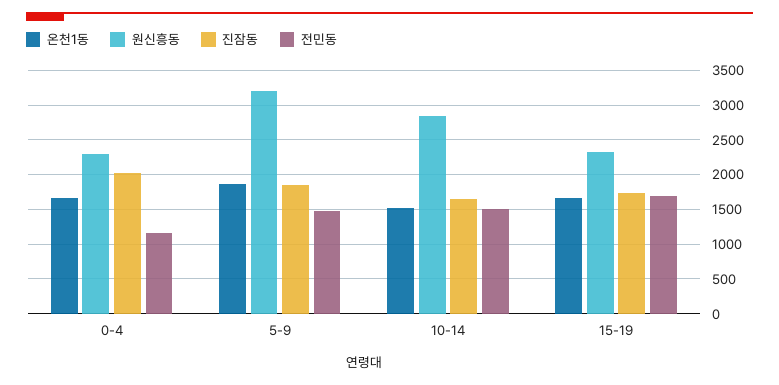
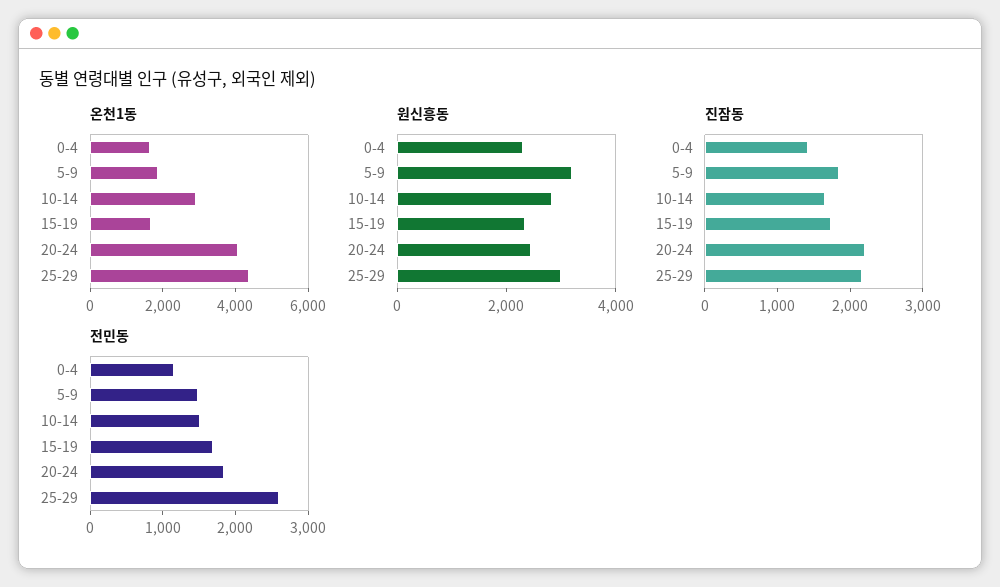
진잠동, 0-4: 2000 -> 1400
온천1동, 10-14: 1500 -> 3000
온천1동, 20-24: none -> 4000
온천1동, 25-29: none -> 4500
원신흥동, 20-24: none -> 2500
원신흥동, 25-29: none -> 3000
진잠동, 20-24: none -> 2200
진잠동, 25-29: none -> 2200
전민동, 20-24: none -> 1800
전민동, 25-29: none -> 2600

